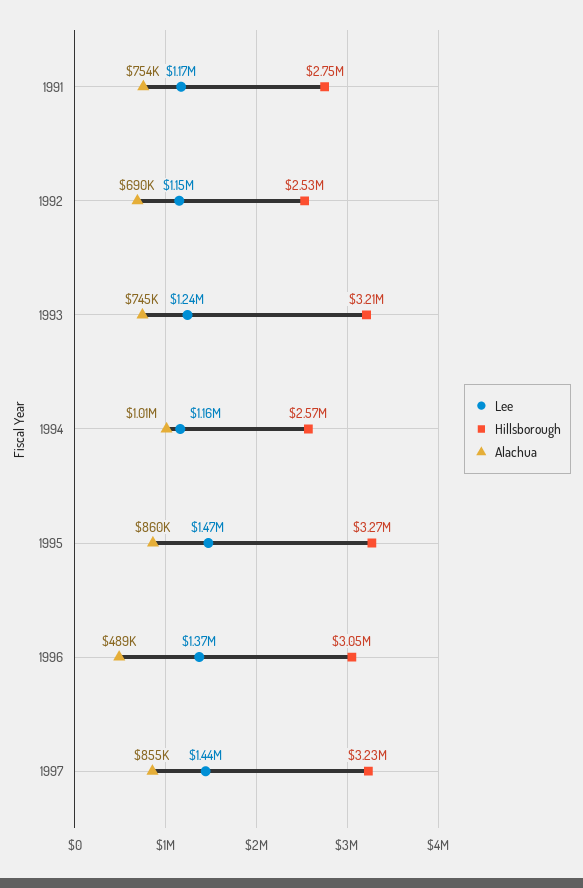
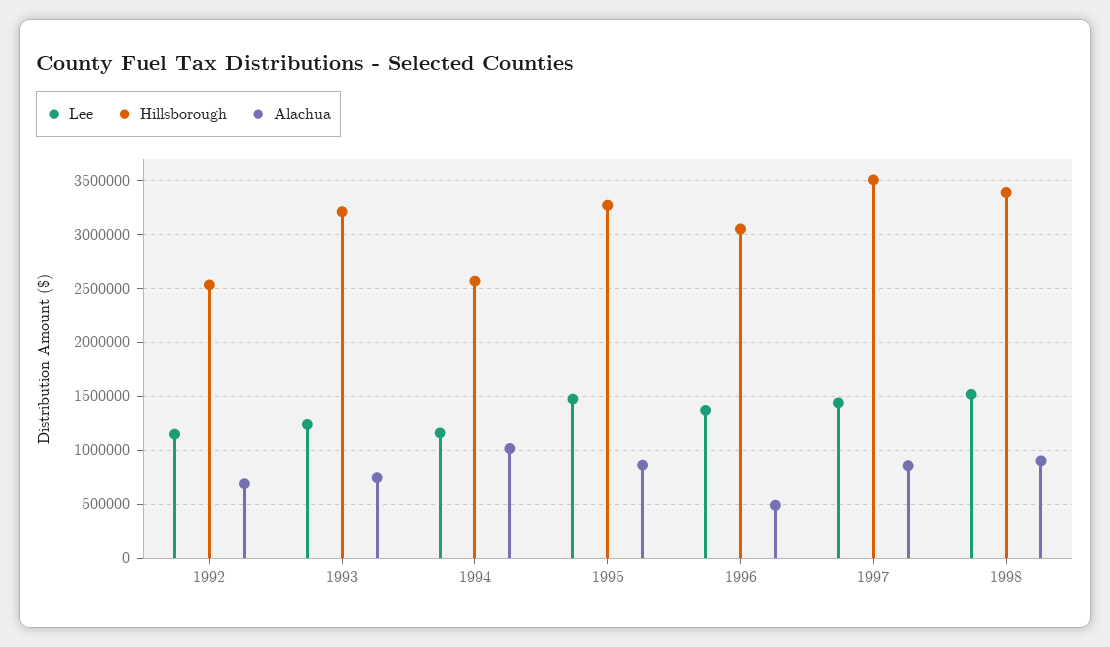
Lee, 1991: 1170000 -> none
Hillsborough, 1991: 2750000 -> none
Alachua, 1991: 754000 -> none
Hillsborough, 1997: 3230000 -> 3500000
Lee, 1998: none -> 1500000
Hillsborough, 1998: none -> 3400000
Alachua, 1998: none -> 900000

